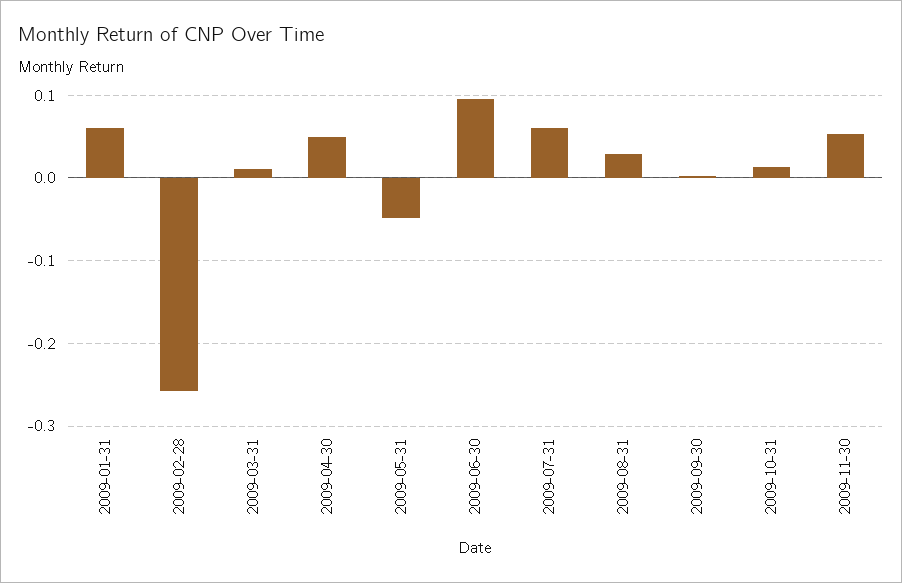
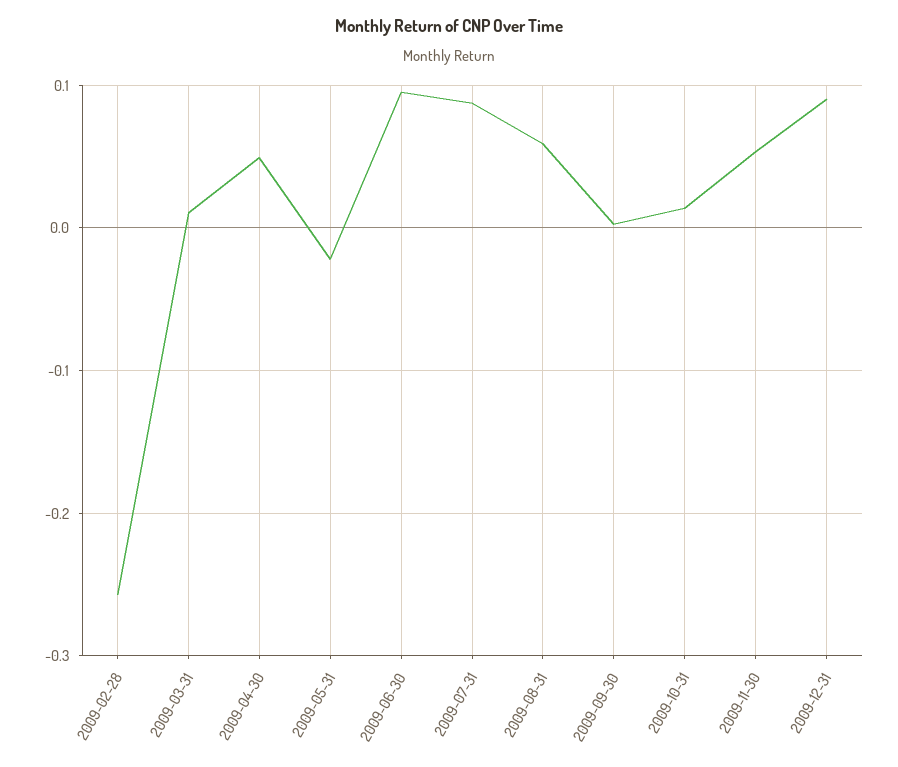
2009-01-31: 0.06 -> none
2009-05-31: -0.05 -> -0.02
2009-07-31: 0.06 -> 0.09
2009-08-31: 0.03 -> 0.06
2009-12-31: none -> 0.09

